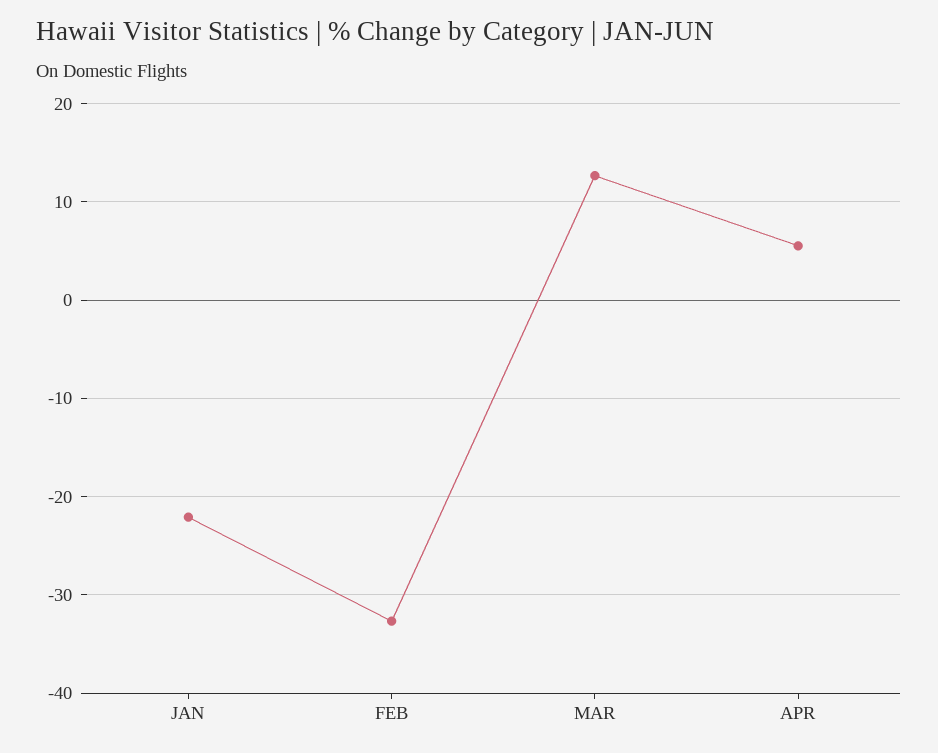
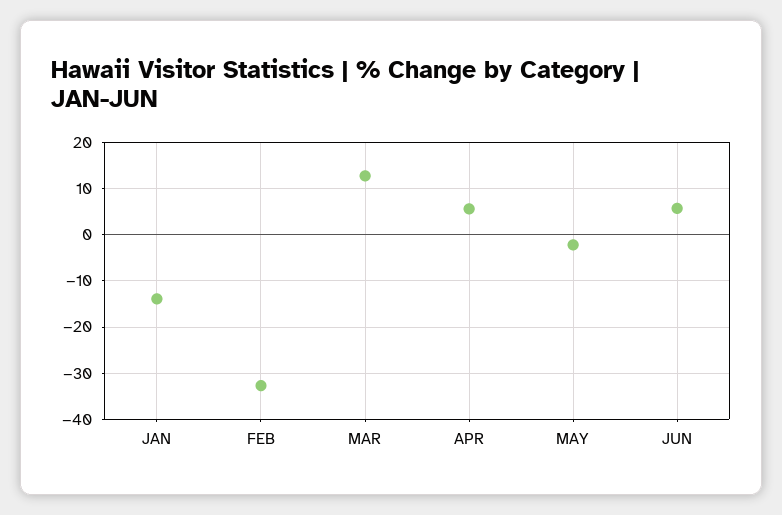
JAN: -22 -> -14
MAY: none -> -2
JUN: none -> 6

